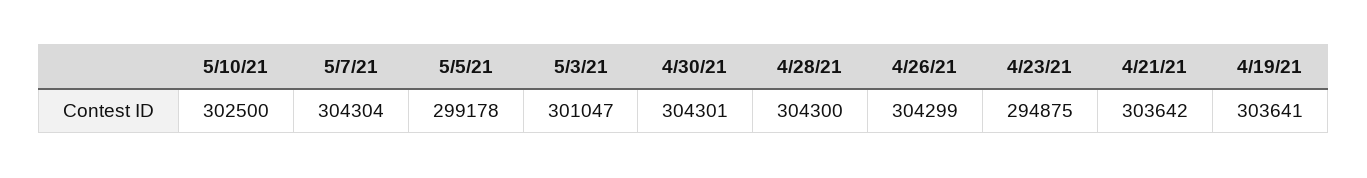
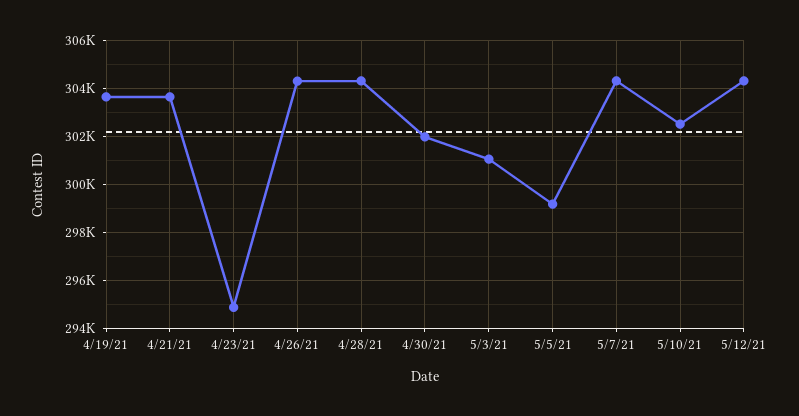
4/30/21: 304301 -> 302000
5/12/21: none -> 304250

